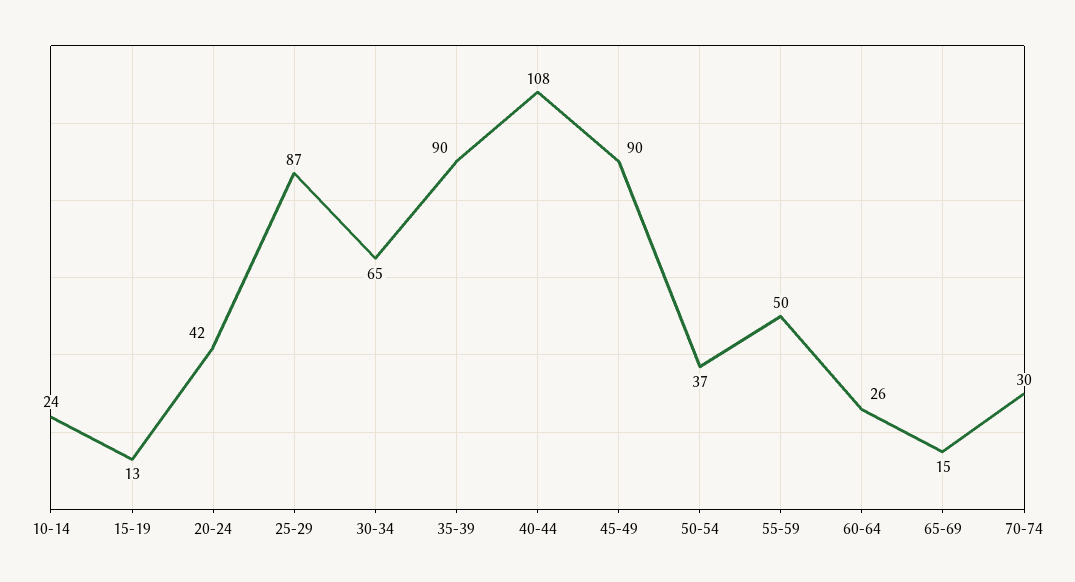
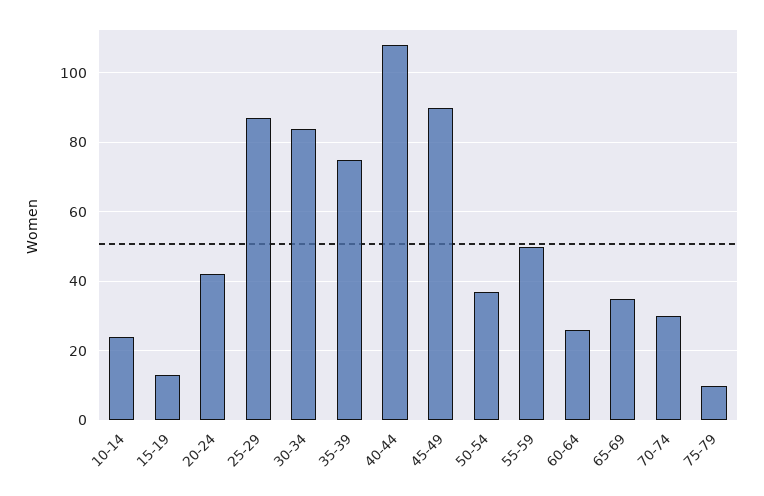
30-34: 65 -> 85
35-39: 90 -> 75
65-69: 15 -> 35
75-79: none -> 10

